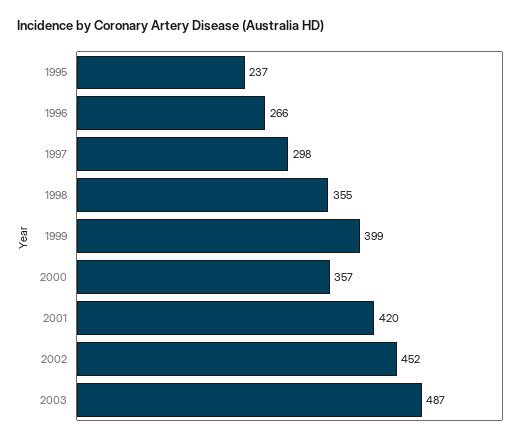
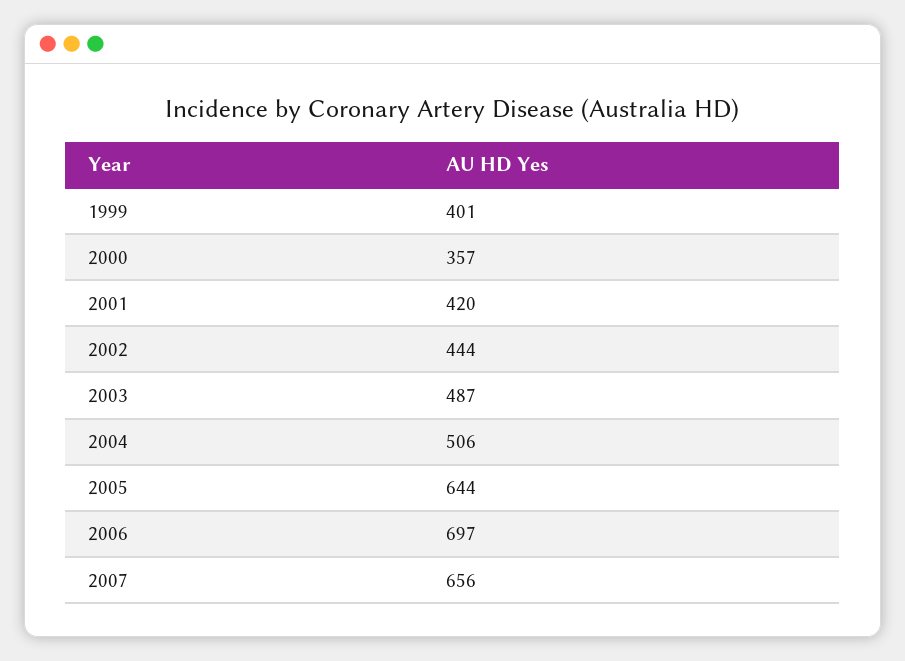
1995: 237 -> none
1996: 266 -> none
1997: 298 -> none
1998: 355 -> none
1999: 399 -> 401
2002: 452 -> 444
2004: none -> 506
2005: none -> 644
2006: none -> 697
2007: none -> 656

